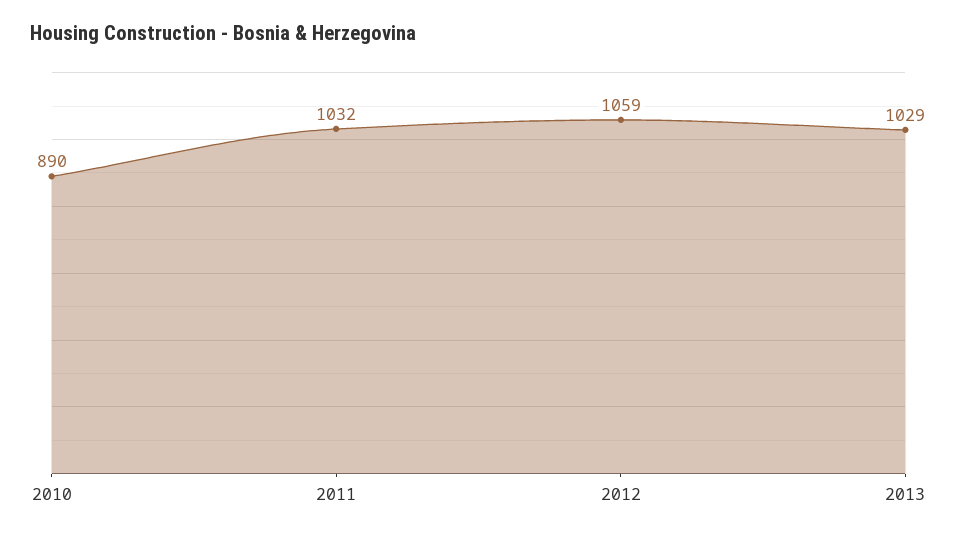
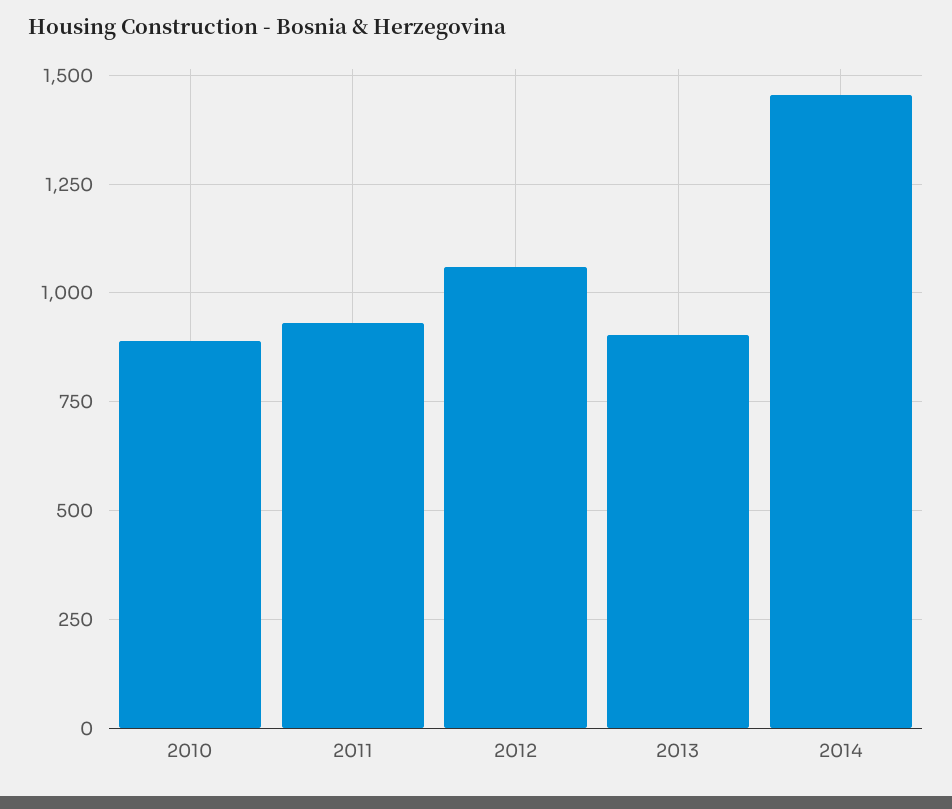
2011: 1032 -> 925
2013: 1029 -> 900
2014: none -> 1450

